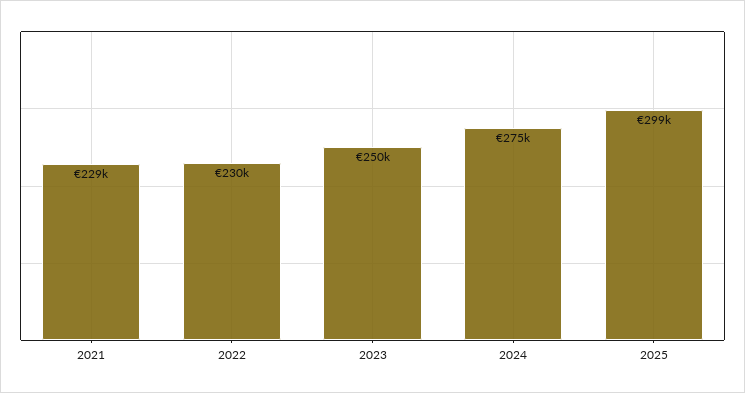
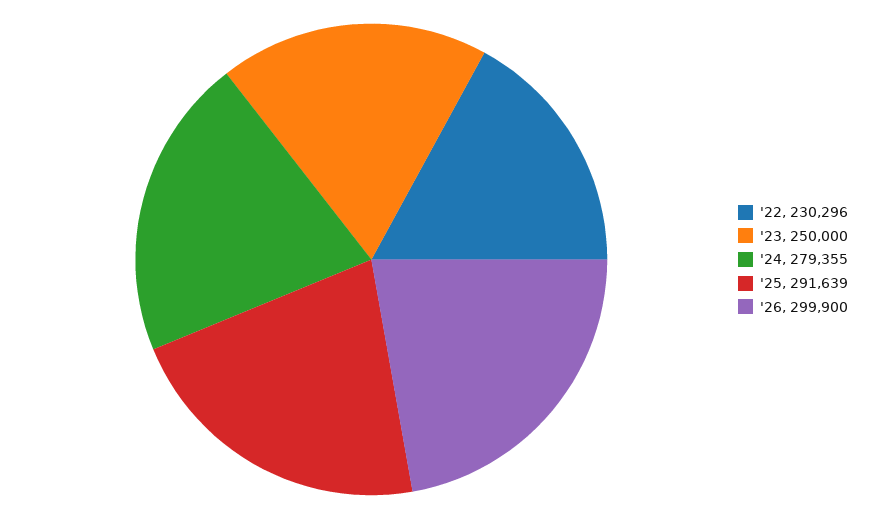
2021: 229000 -> none
2024: 275000 -> 279355
2025: 299000 -> 291639
'26: none -> 299900

